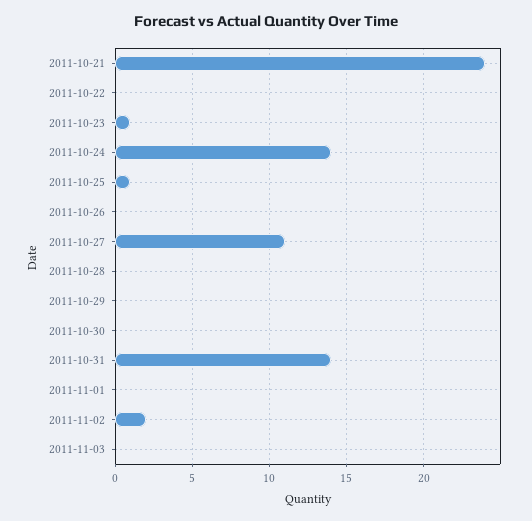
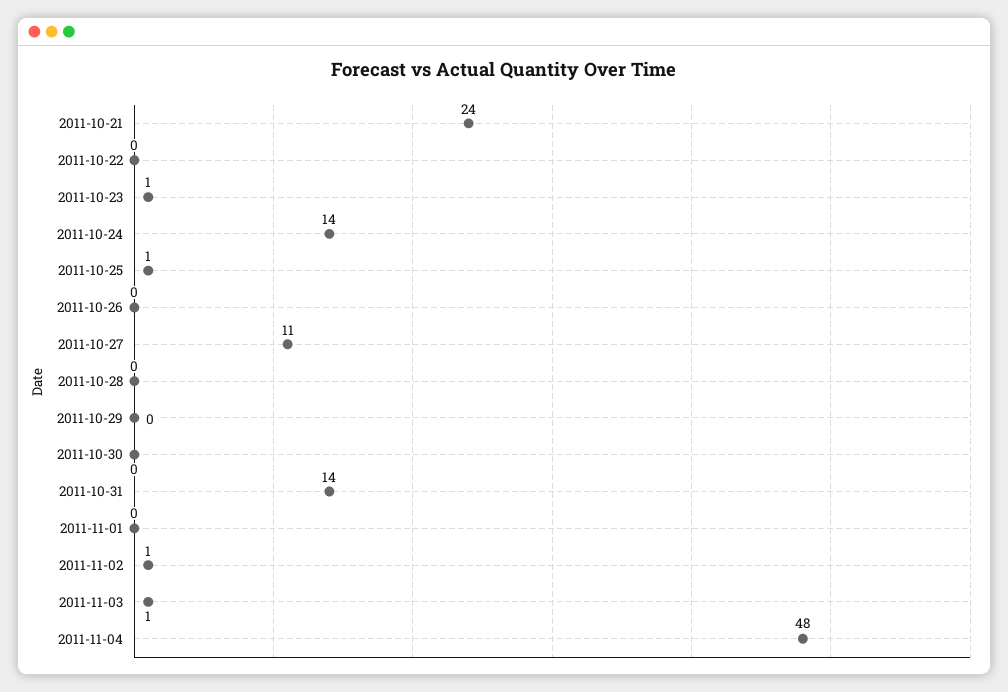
2011-11-02: 2 -> 1
2011-11-03: 0 -> 1
2011-11-04: none -> 48

